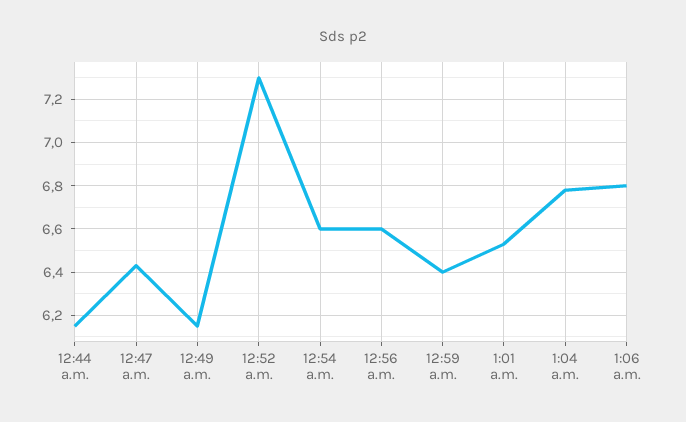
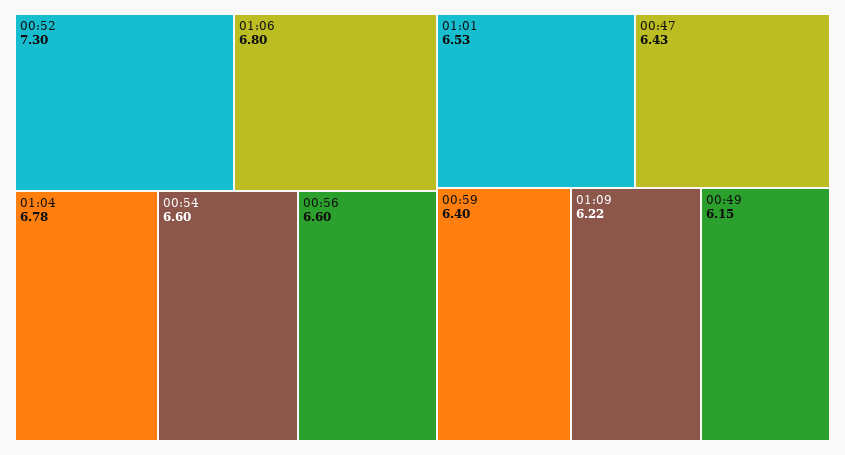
12:44 a.m.: 6.15 -> none
01:09: none -> 6.22

